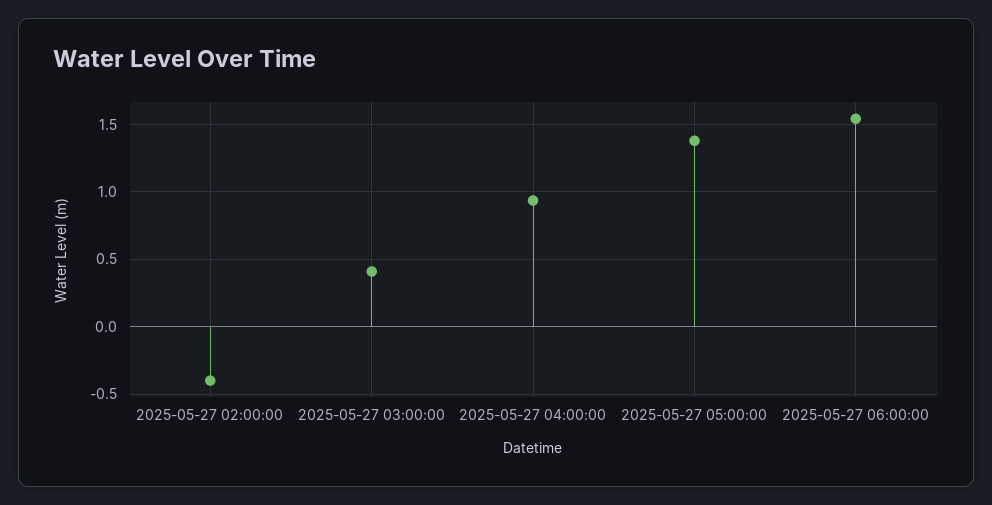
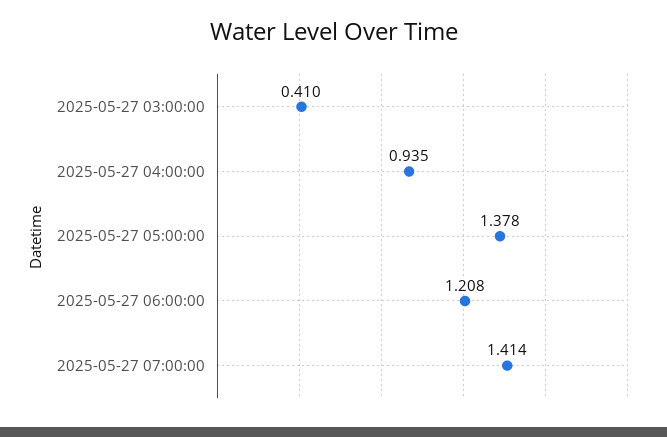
2025-05-27 02:00:00: -0.4 -> none
2025-05-27 06:00:00: 1.55 -> 1.208
2025-05-27 07:00:00: none -> 1.414

